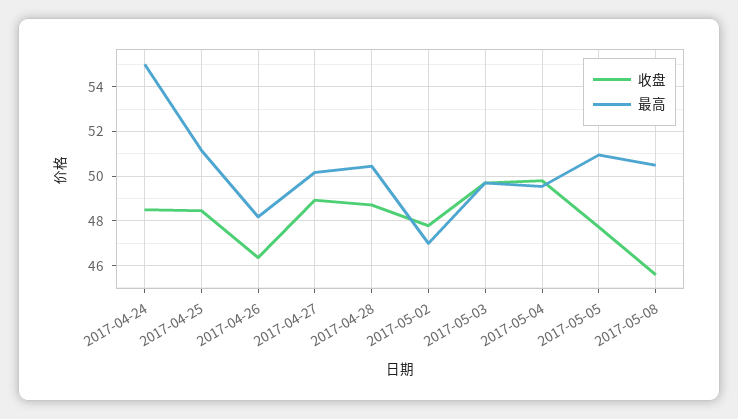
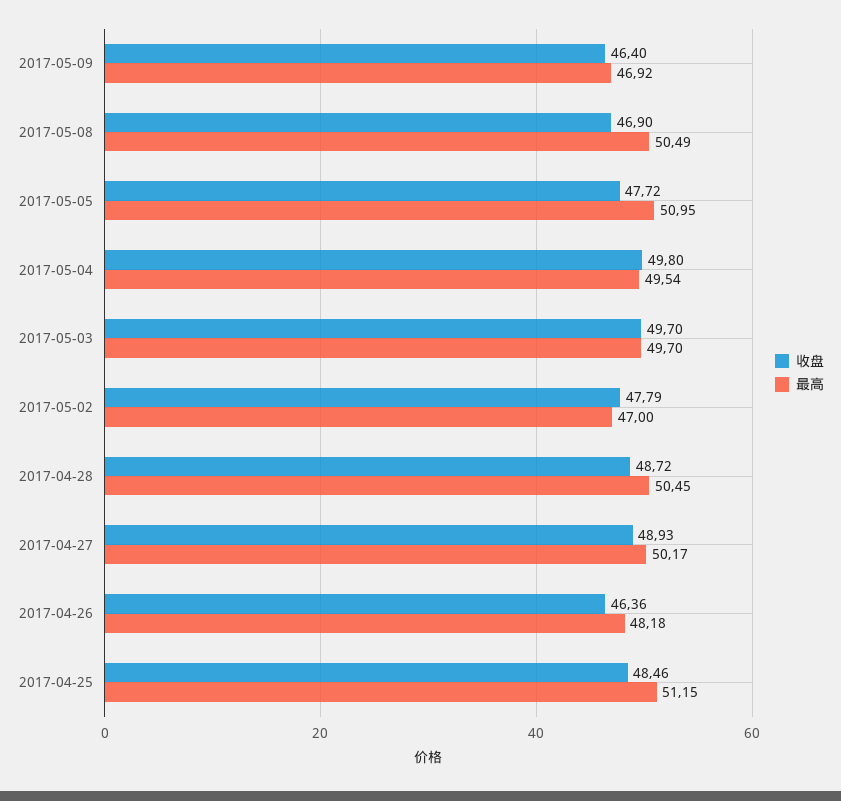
收盘, 2017-04-24: 48.5 -> none
最高, 2017-04-24: 55 -> none
收盘, 2017-05-08: 45.5 -> 46.9
收盘, 2017-05-09: none -> 46.4
最高, 2017-05-09: none -> 46.92

